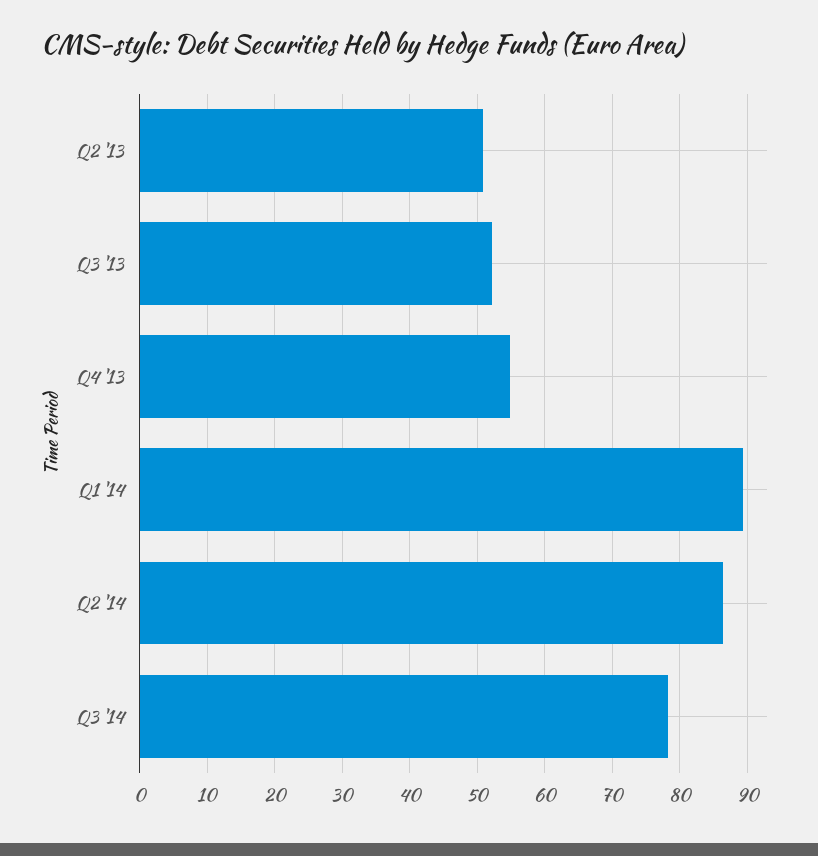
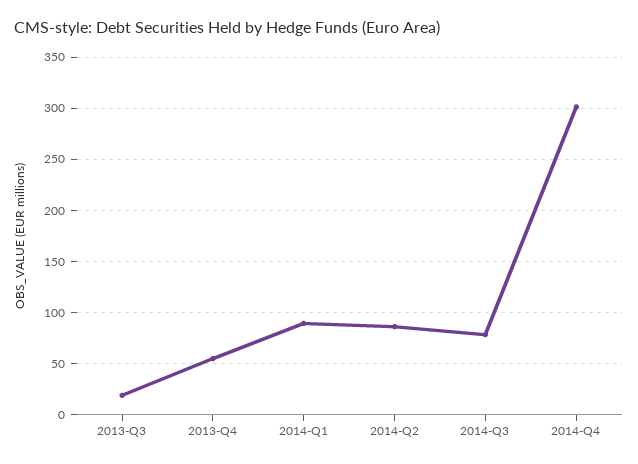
Q2 '13: 51 -> none
Q3 '13: 52 -> 20
2014-Q4: none -> 300

